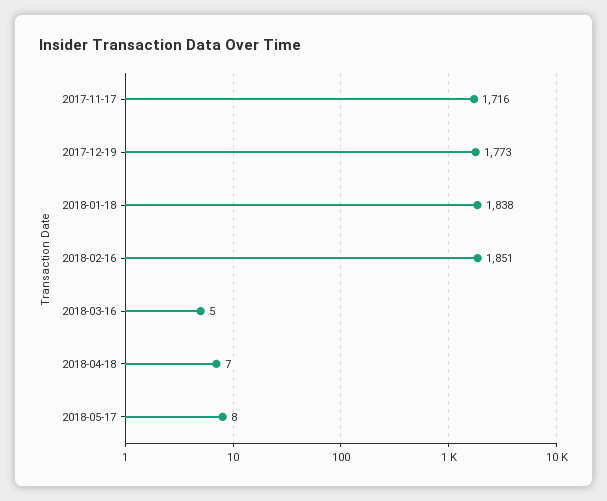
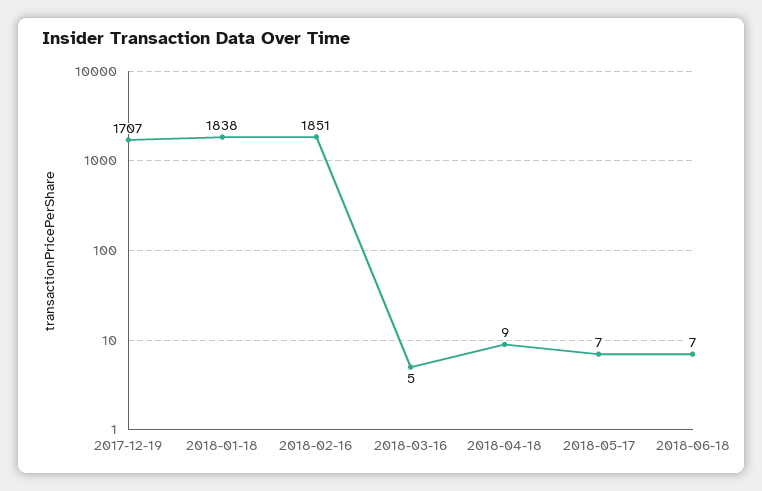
2017-11-17: 1716 -> none
2017-12-19: 1773 -> 1707
2018-04-18: 7 -> 9
2018-05-17: 8 -> 7
2018-06-18: none -> 7

